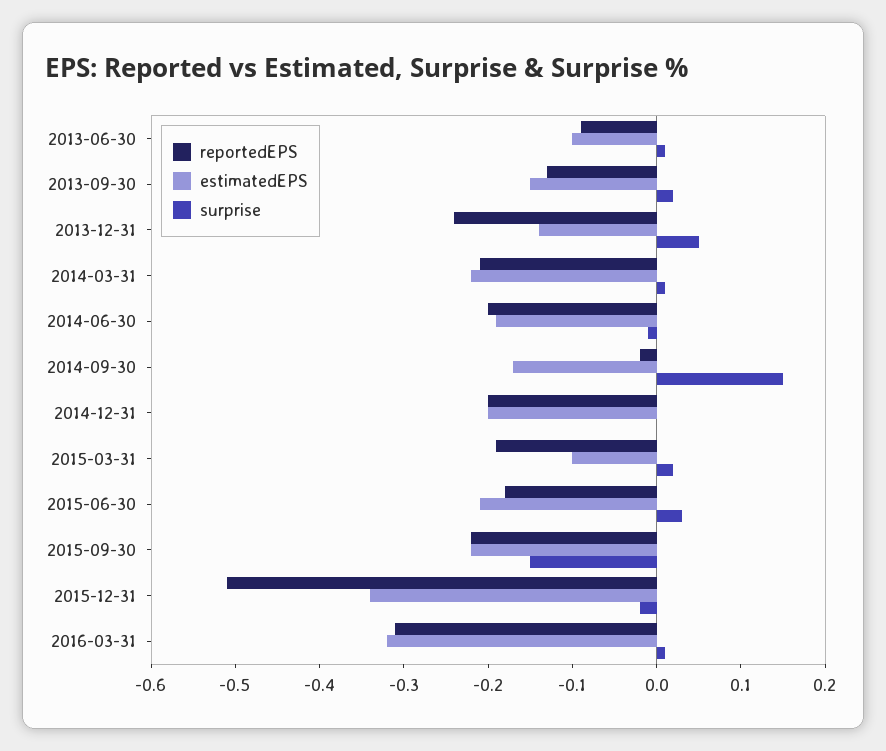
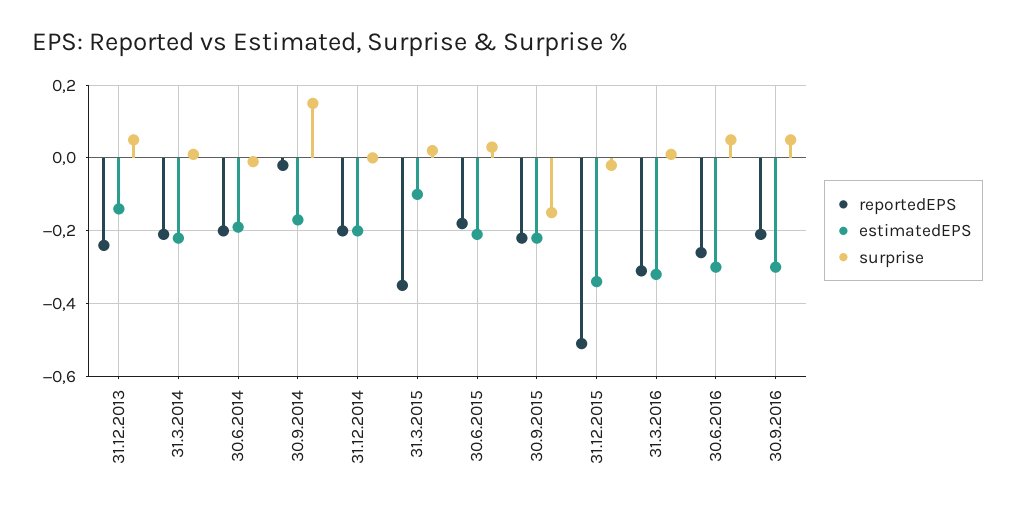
reportedEPS, 2013-06-30: -0.09 -> none
estimatedEPS, 2013-06-30: -0.1 -> none
surprise, 2013-06-30: 0.01 -> none
reportedEPS, 2013-09-30: -0.13 -> none
estimatedEPS, 2013-09-30: -0.15 -> none
surprise, 2013-09-30: 0.02 -> none
reportedEPS, 2015-03-31: -0.19 -> -0.35
reportedEPS, 30.6.2016: none -> -0.25
estimatedEPS, 30.6.2016: none -> -0.3
surprise, 30.6.2016: none -> 0.05
reportedEPS, 30.9.2016: none -> -0.2
estimatedEPS, 30.9.2016: none -> -0.3
surprise, 30.9.2016: none -> 0.05

